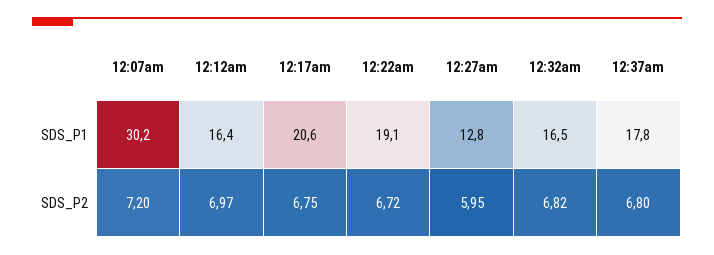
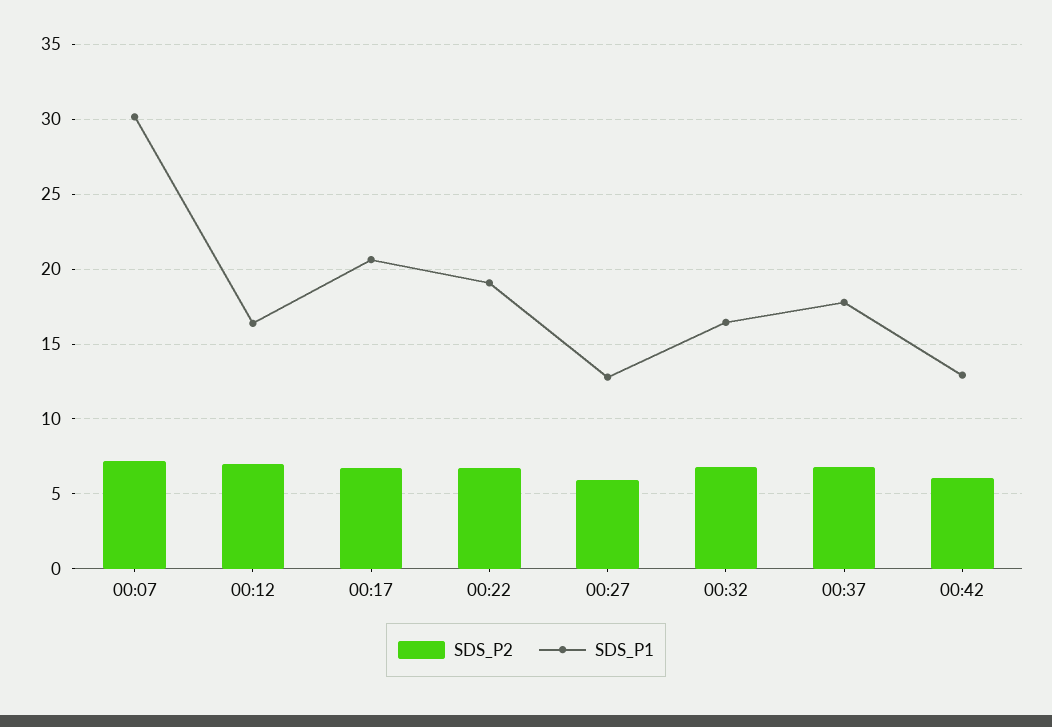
SDS_P2, 00:42: none -> 6
SDS_P1, 00:42: none -> 13

